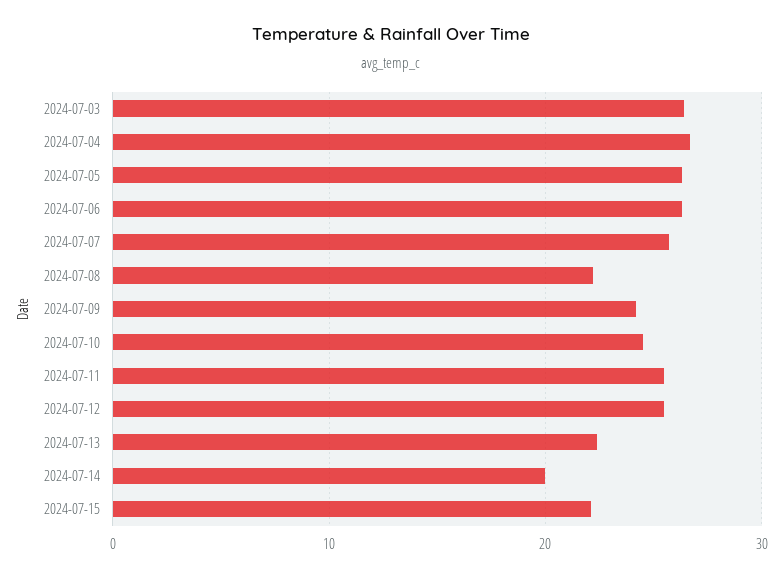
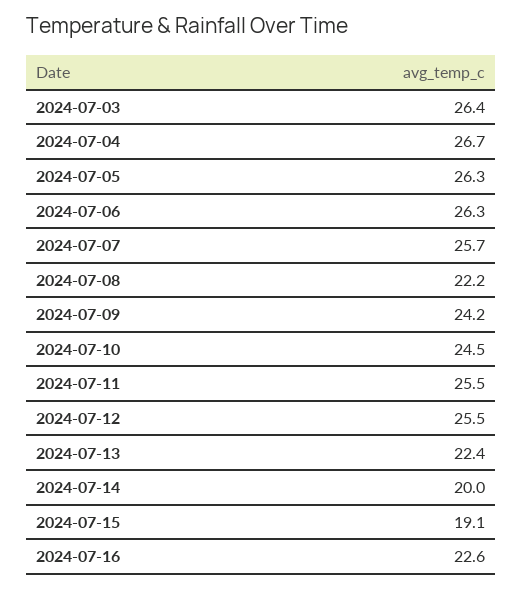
2024-07-15: 22 -> 19.1
2024-07-16: none -> 22.6

